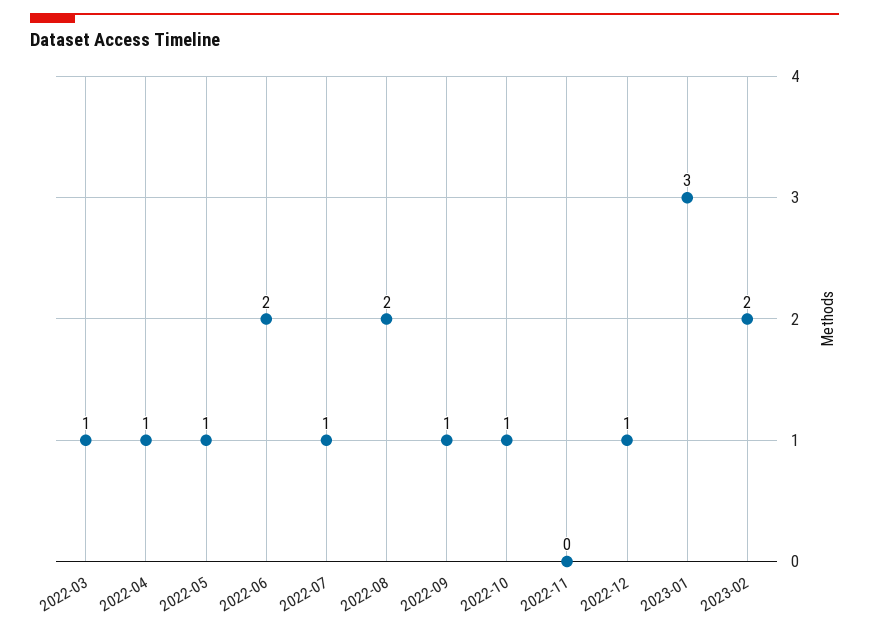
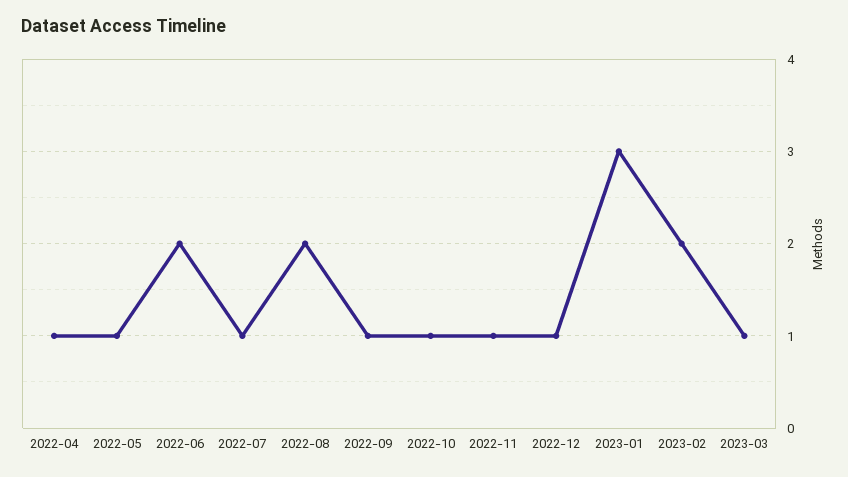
2022-03: 1 -> none
2022-11: 0 -> 1
2023-03: none -> 1

